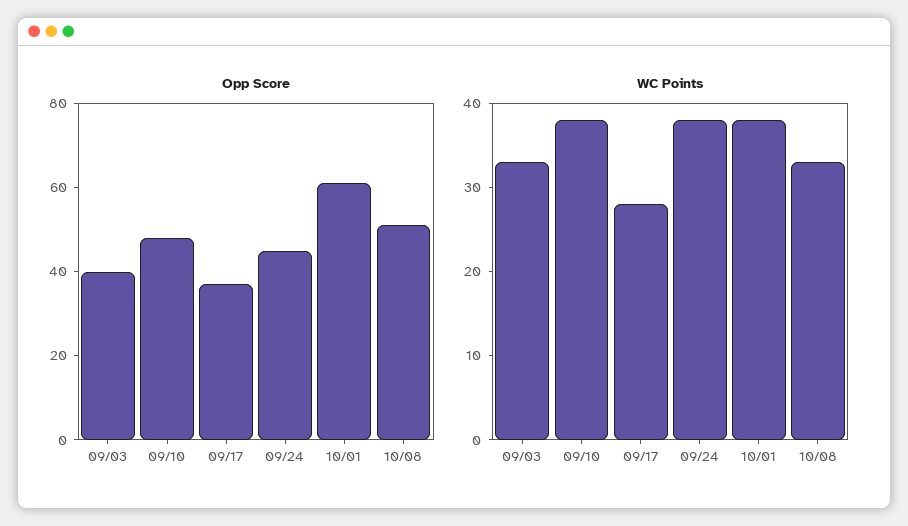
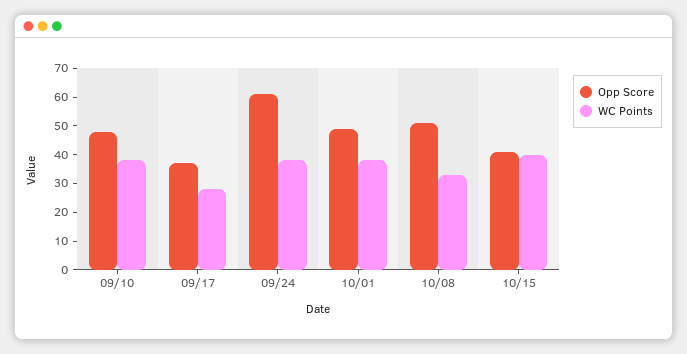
Opp Score, 09/03: 40 -> none
Opp Score, 09/24: 45 -> 60
Opp Score, 10/01: 60 -> 50
WC Points, 09/03: 33 -> none
Opp Score, 10/15: none -> 40
WC Points, 10/15: none -> 40

